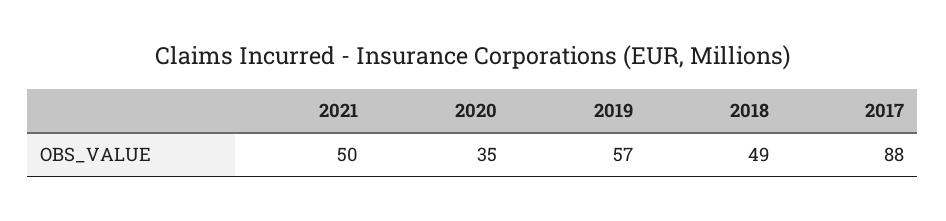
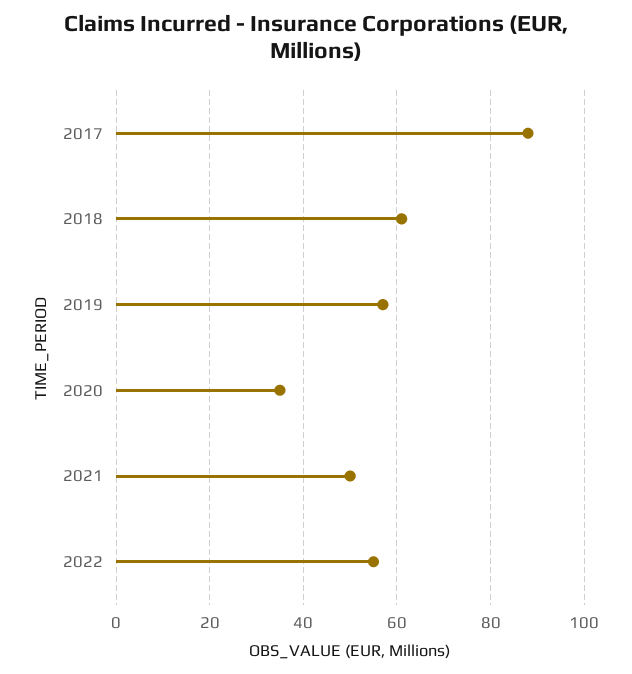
2018: 49 -> 60
2022: none -> 55

